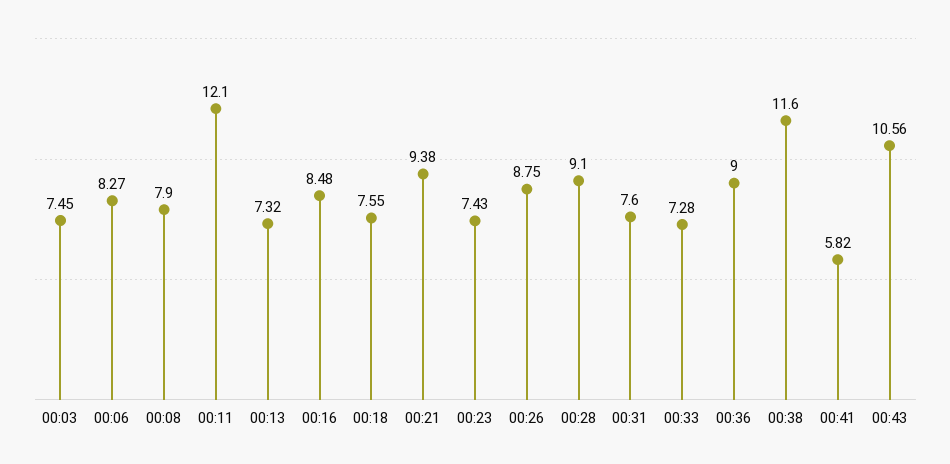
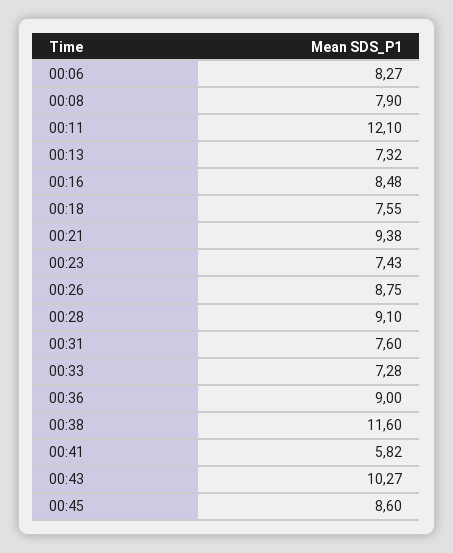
00:03: 7.45 -> none
00:43: 10.56 -> 10.27
00:45: none -> 8.6

